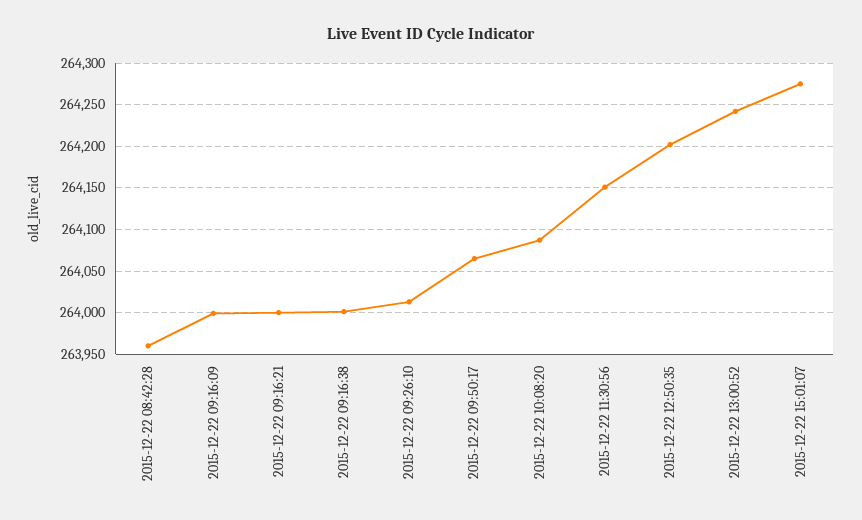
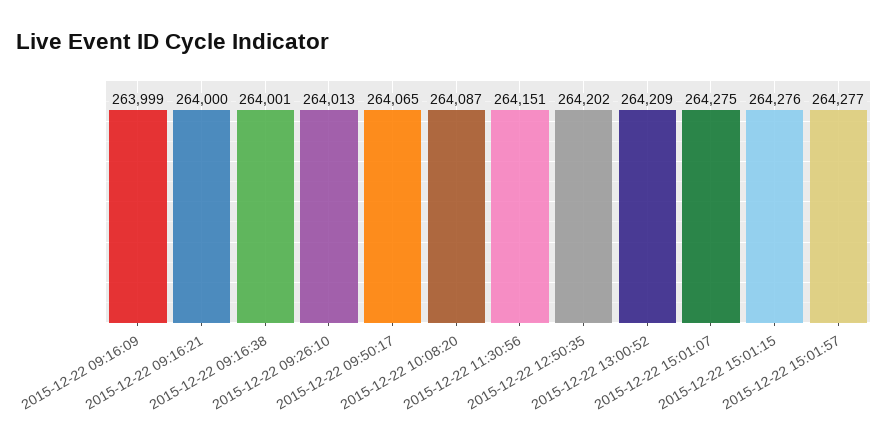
2015-12-22 08:42:28: 263960 -> none
2015-12-22 13:00:52: 264240 -> 264209
2015-12-22 15:01:15: none -> 264276
2015-12-22 15:01:57: none -> 264277

